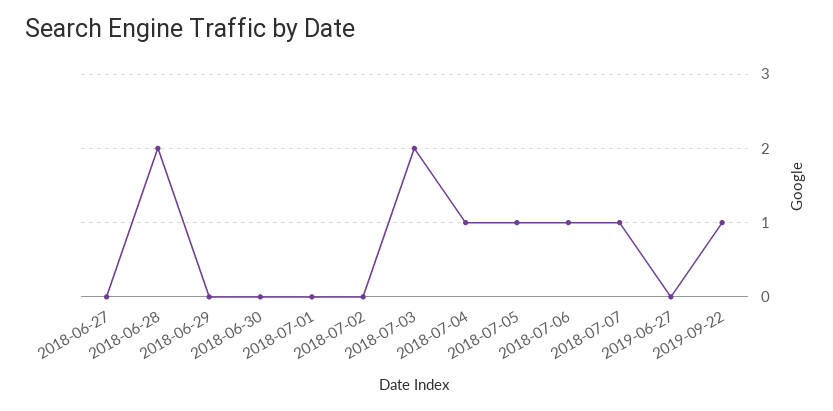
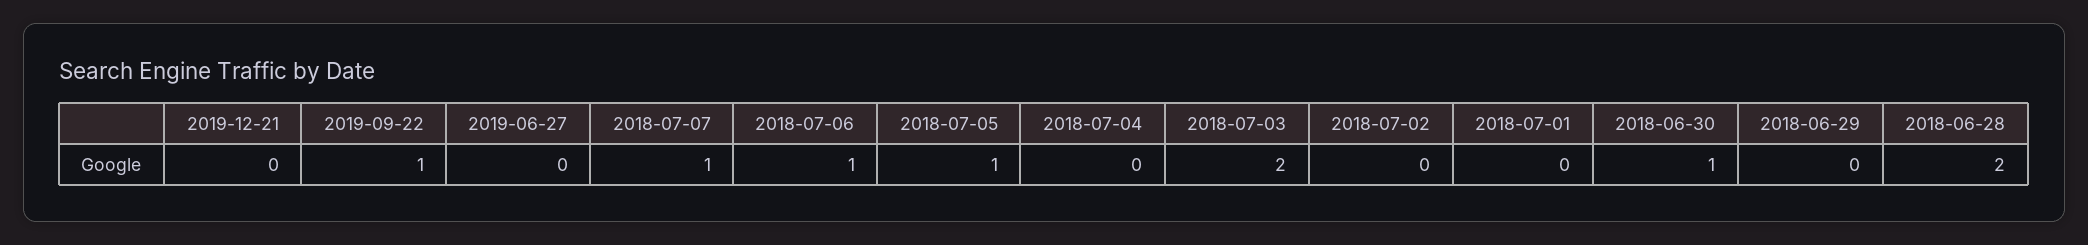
2018-06-27: 0 -> none
2018-06-30: 0 -> 1
2018-07-04: 1 -> 0
2019-12-21: none -> 0

